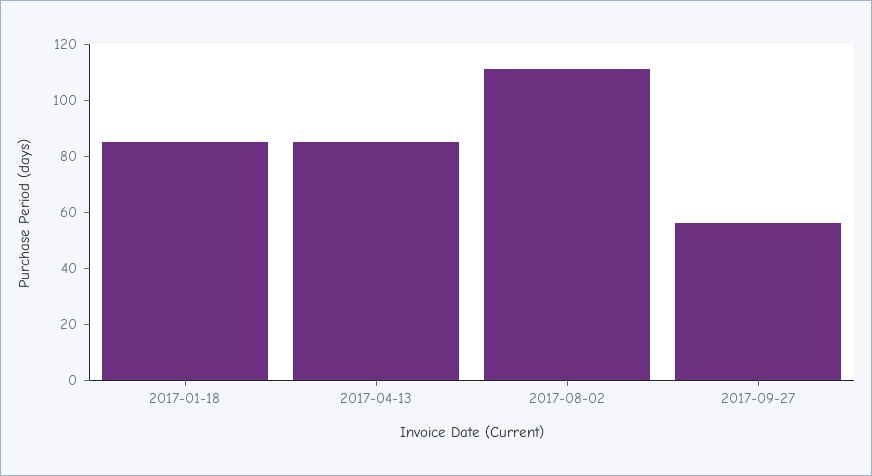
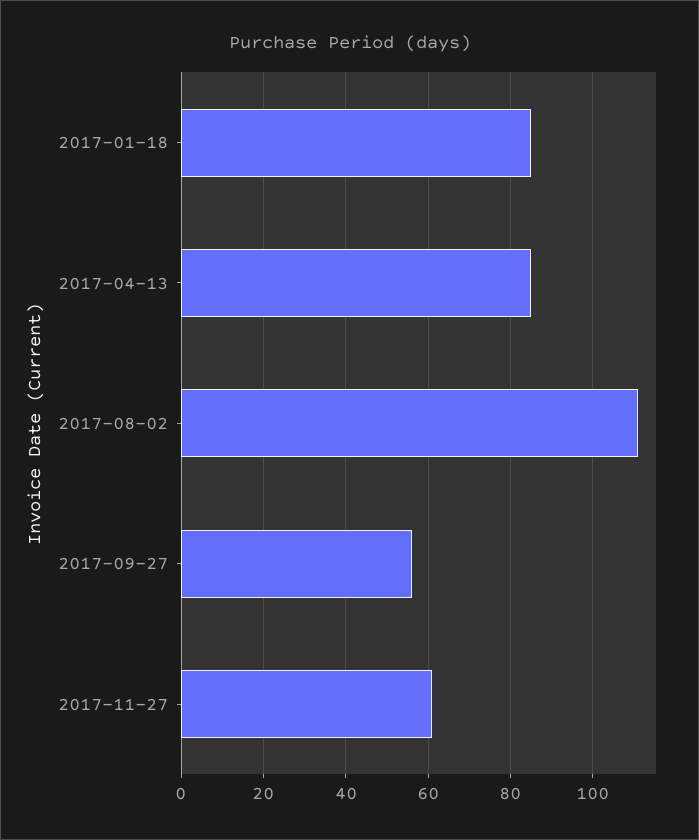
2017-11-27: none -> 60

